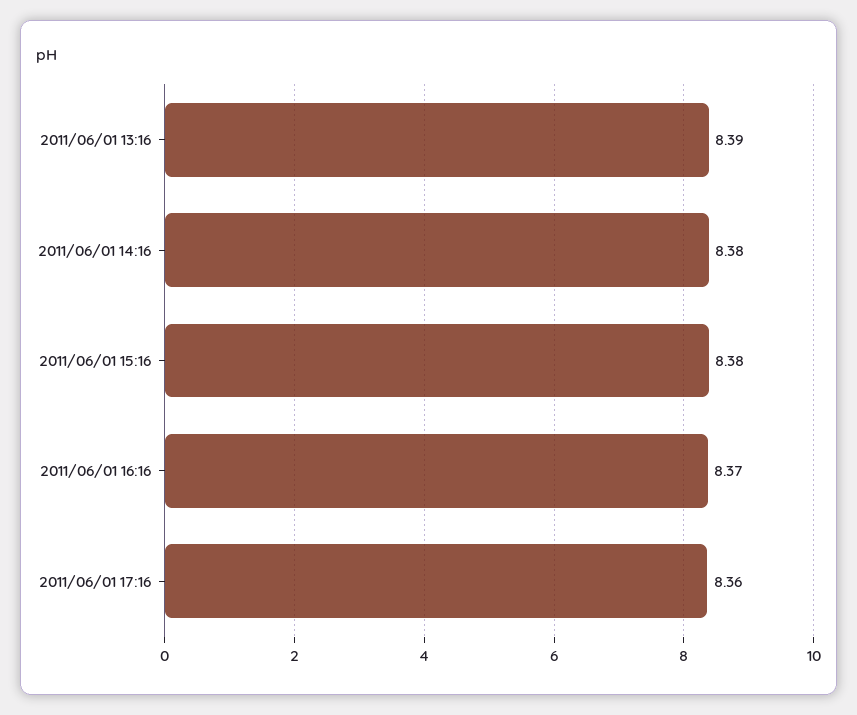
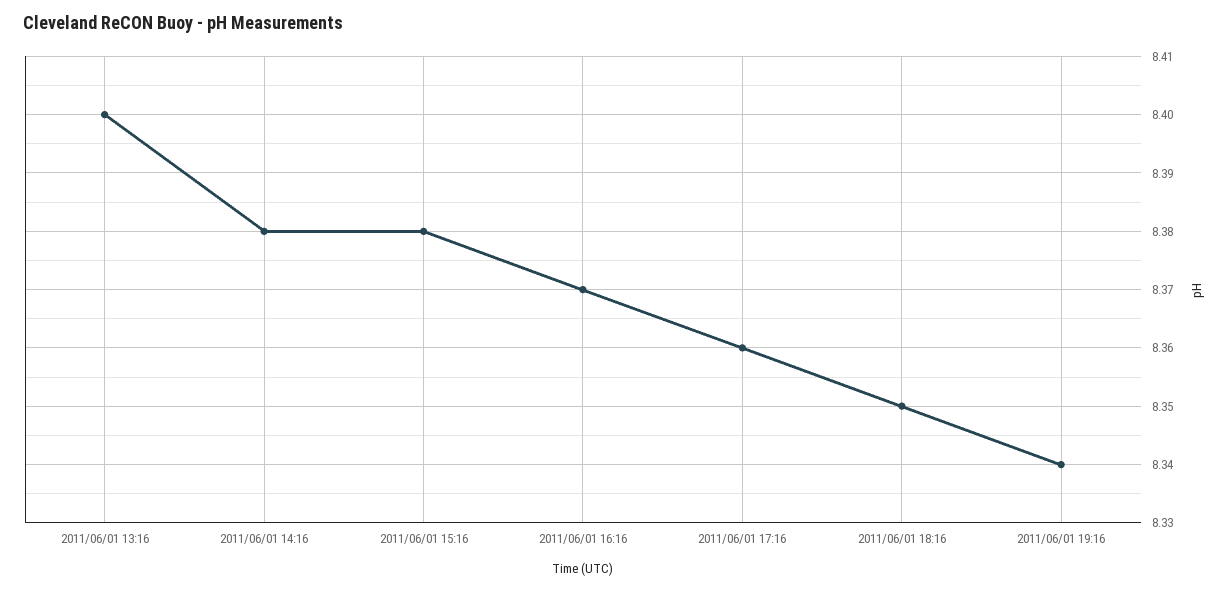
2011/06/01 13:16: 8.39 -> 8.4
2011/06/01 18:16: none -> 8.35
2011/06/01 19:16: none -> 8.34

